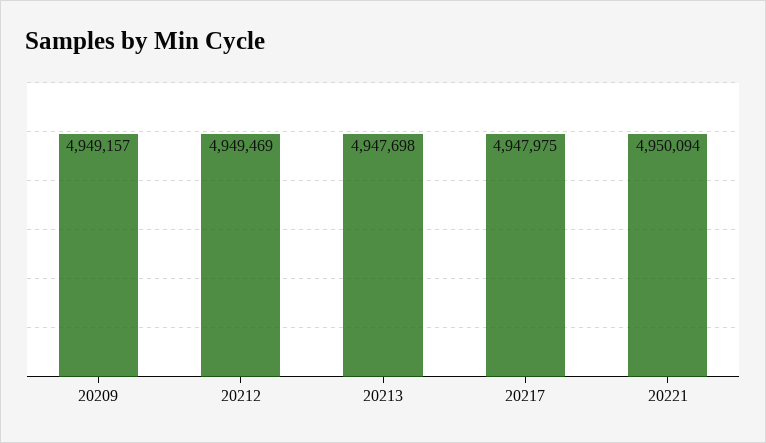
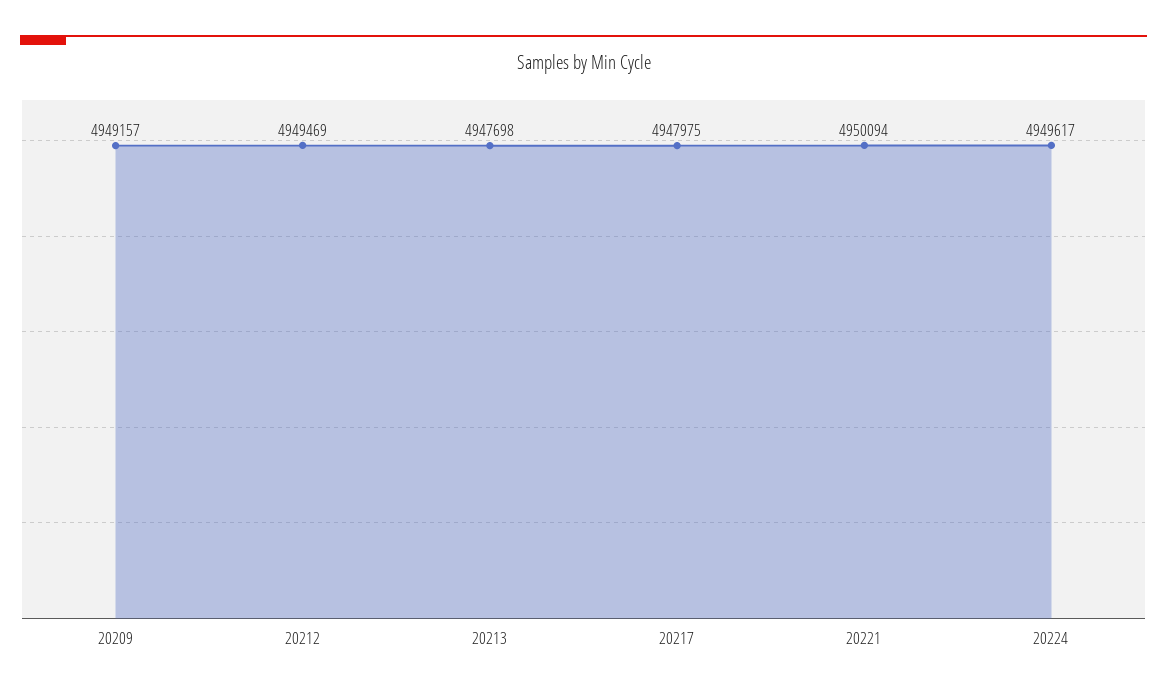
20224: none -> 4949617

